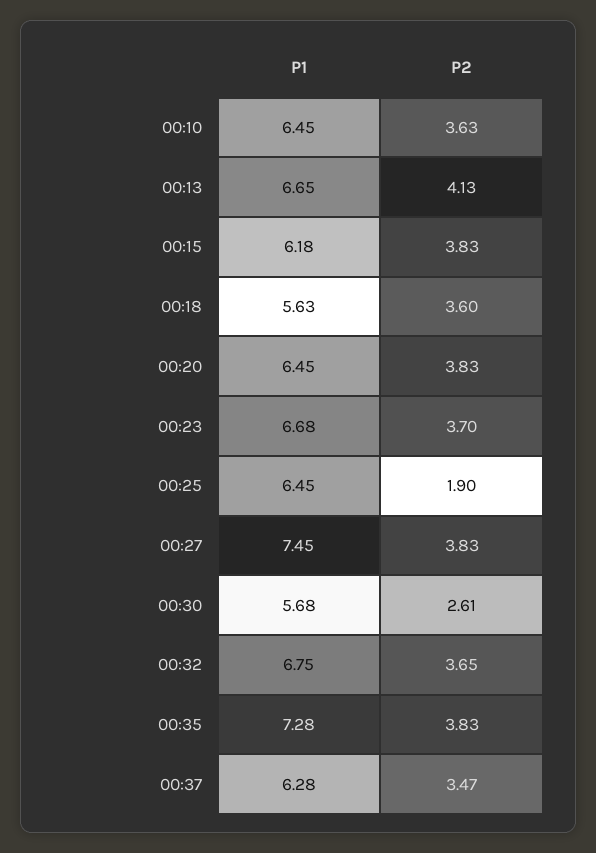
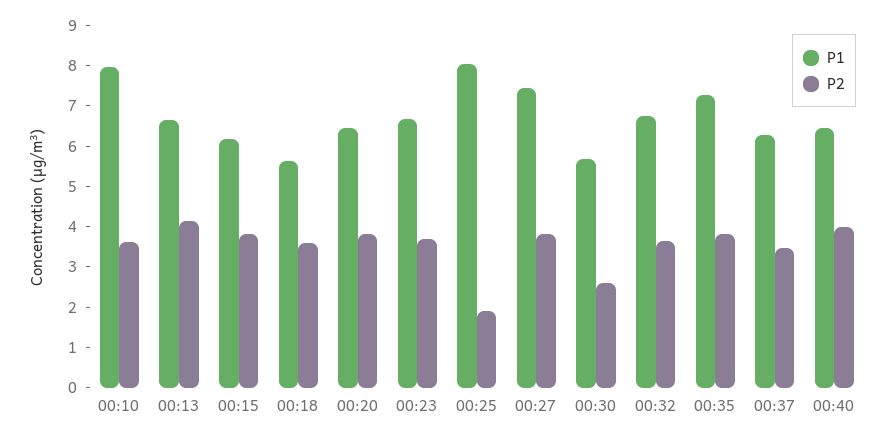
P1, 00:10: 6.45 -> 8
P1, 00:25: 6.45 -> 8
P1, 00:40: none -> 6.4
P2, 00:40: none -> 4

